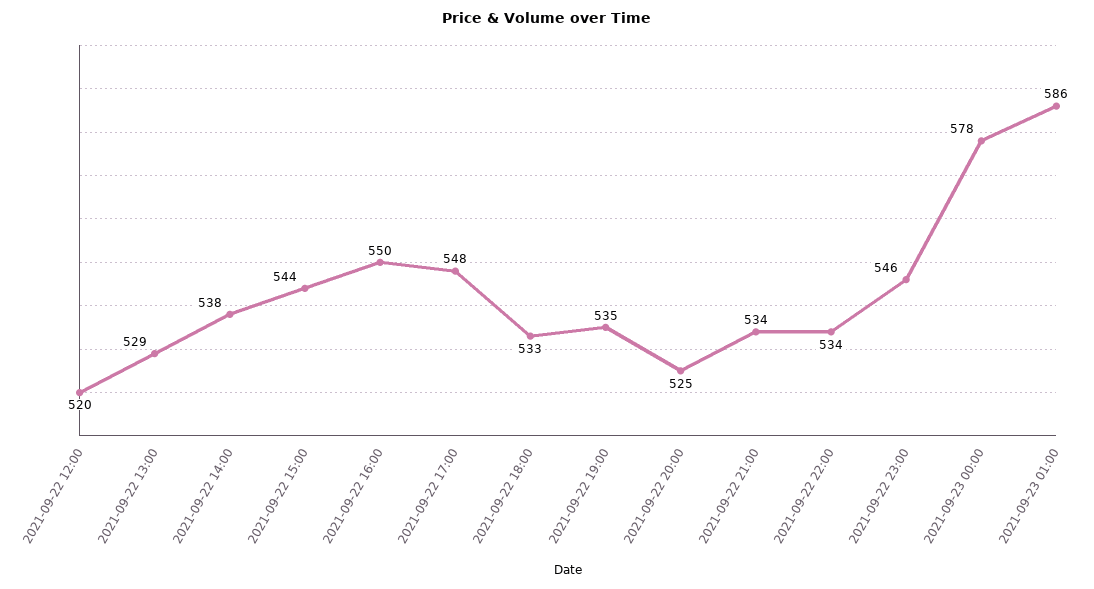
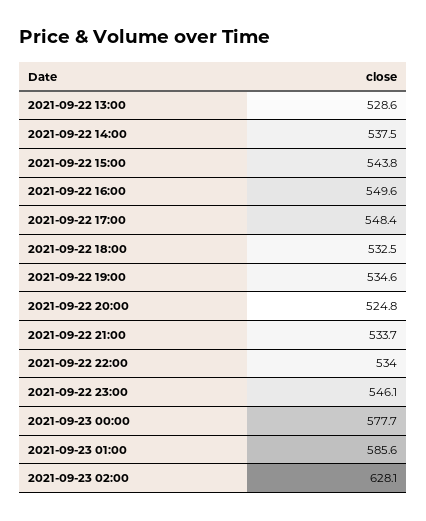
2021-09-22 12:00: 520 -> none
2021-09-23 02:00: none -> 628.1

